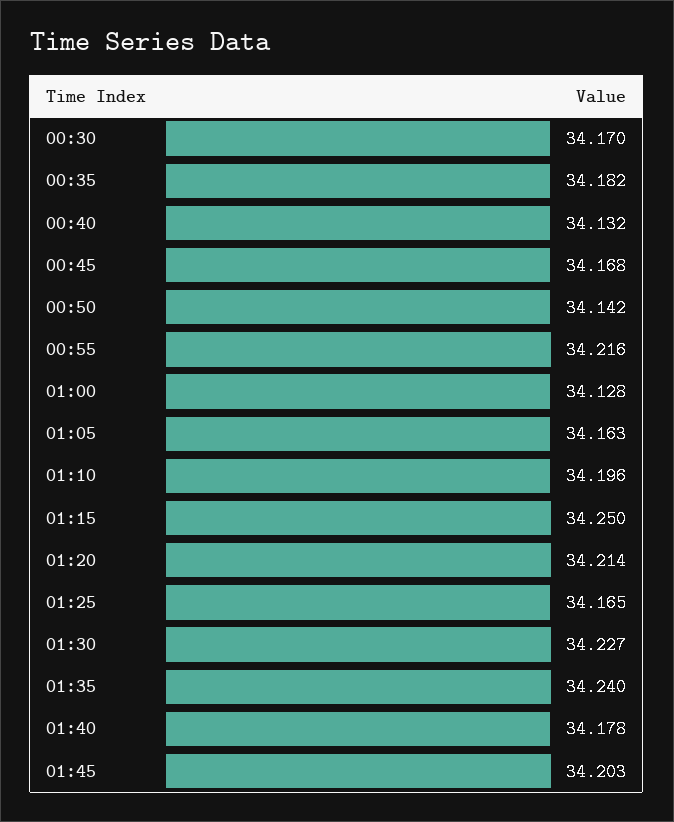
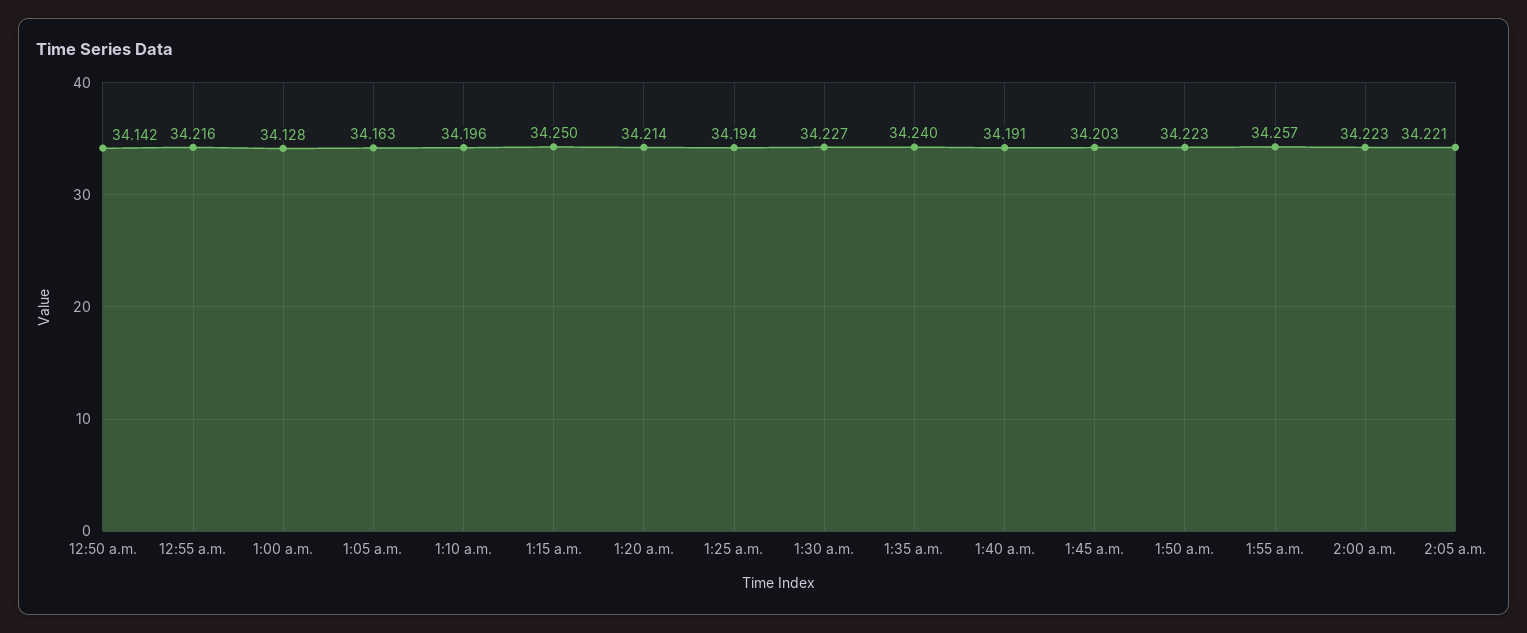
00:30: 34.17 -> none
00:35: 34.182 -> none
00:40: 34.132 -> none
00:45: 34.168 -> none
01:25: 34.165 -> 34.194
01:40: 34.178 -> 34.191
1:50 a.m.: none -> 34.223
1:55 a.m.: none -> 34.257
2:00 a.m.: none -> 34.223
2:05 a.m.: none -> 34.221

